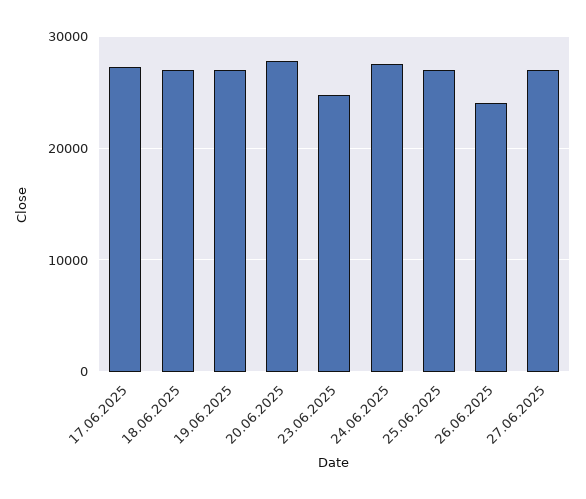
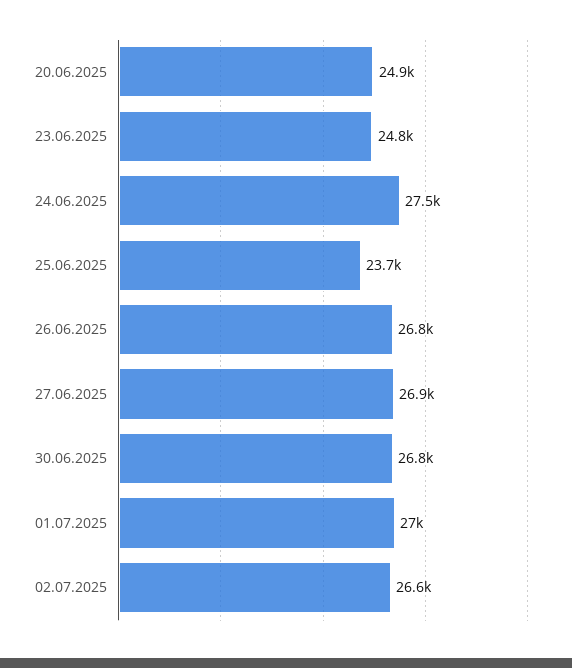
17.06.2025: 27000 -> none
18.06.2025: 27000 -> none
19.06.2025: 27000 -> none
20.06.2025: 28000 -> 24900
25.06.2025: 27000 -> 23700
26.06.2025: 24000 -> 26800
30.06.2025: none -> 26800
01.07.2025: none -> 27000
02.07.2025: none -> 26600

